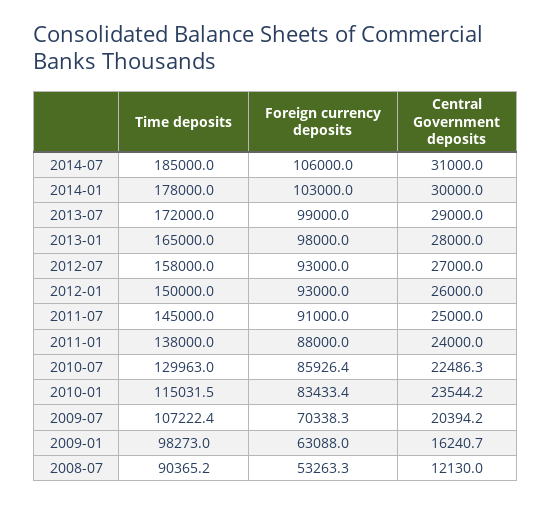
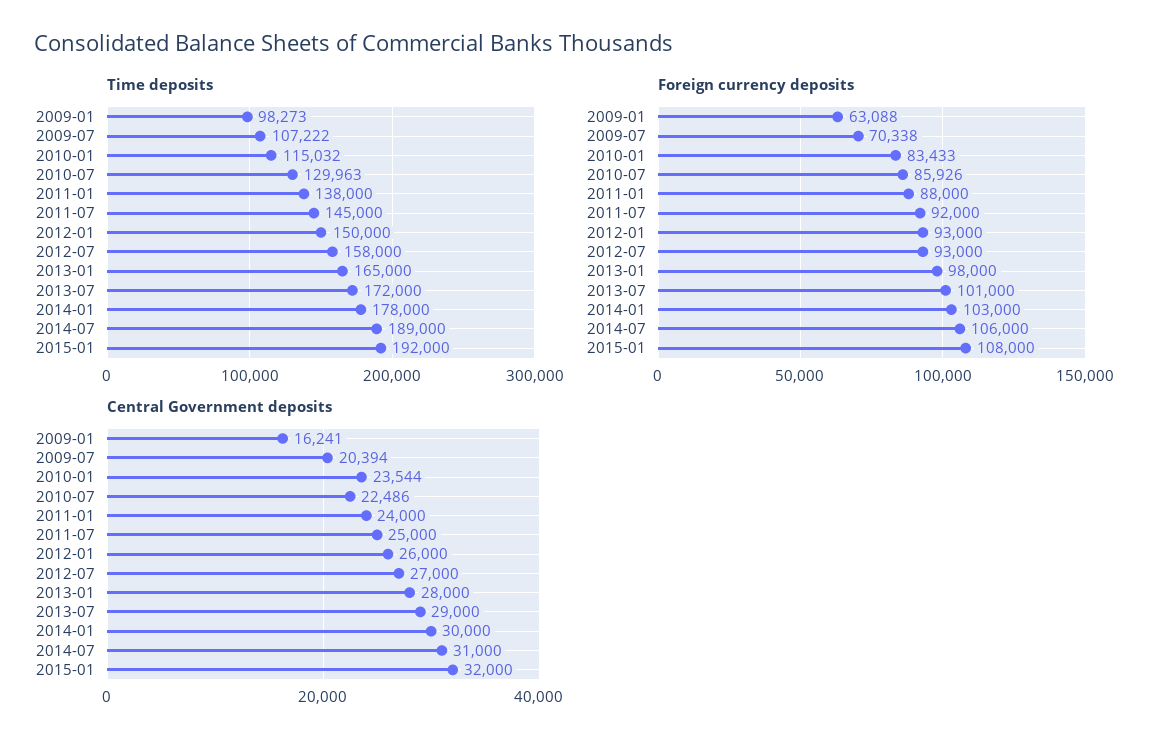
Time deposits, 2014-07: 185000 -> 189000
Foreign currency deposits, 2013-07: 99000 -> 101000
Foreign currency deposits, 2011-07: 91000 -> 92000
Time deposits, 2008-07: 90365.2 -> none
Foreign currency deposits, 2008-07: 53263.3 -> none
Central Government deposits, 2008-07: 12130 -> none
Time deposits, 2015-01: none -> 192000
Foreign currency deposits, 2015-01: none -> 108000
Central Government deposits, 2015-01: none -> 32000

